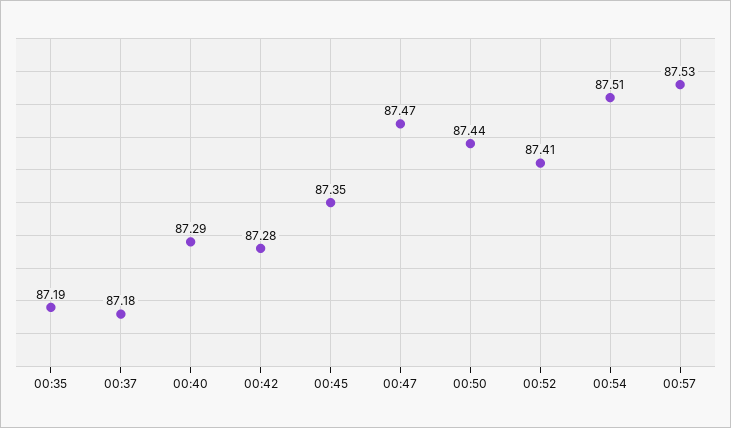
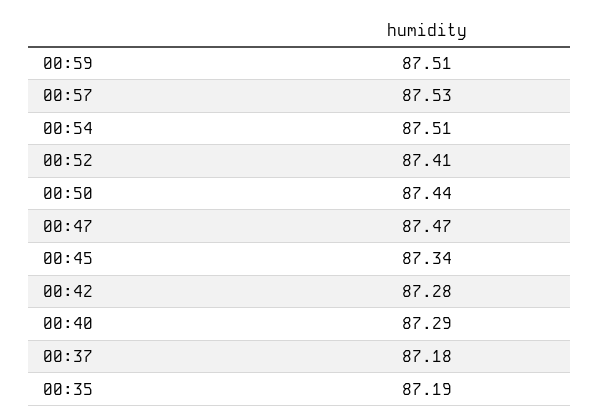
00:45: 87.35 -> 87.34
00:59: none -> 87.51

